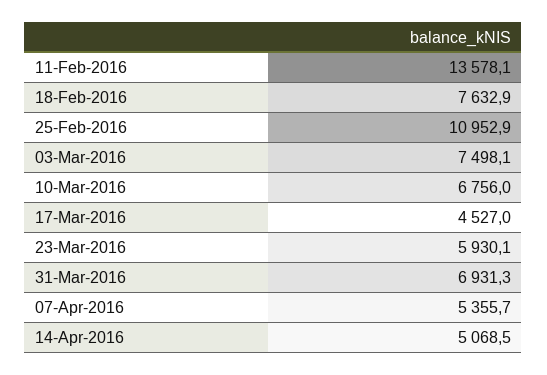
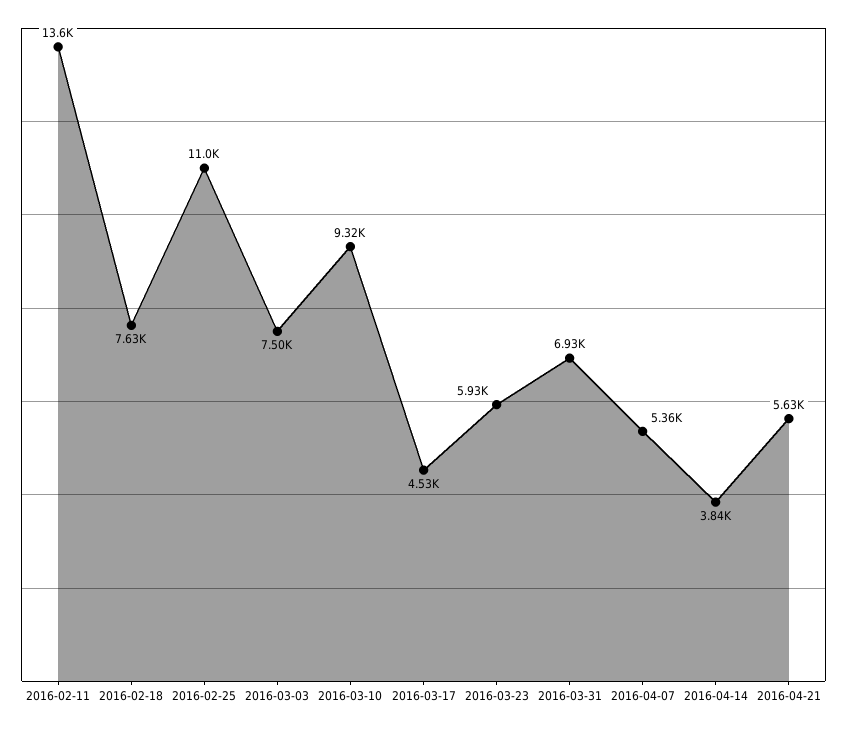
10-Mar-2016: 6756 -> 9320
14-Apr-2016: 5068.5 -> 3840
2016-04-21: none -> 5630

